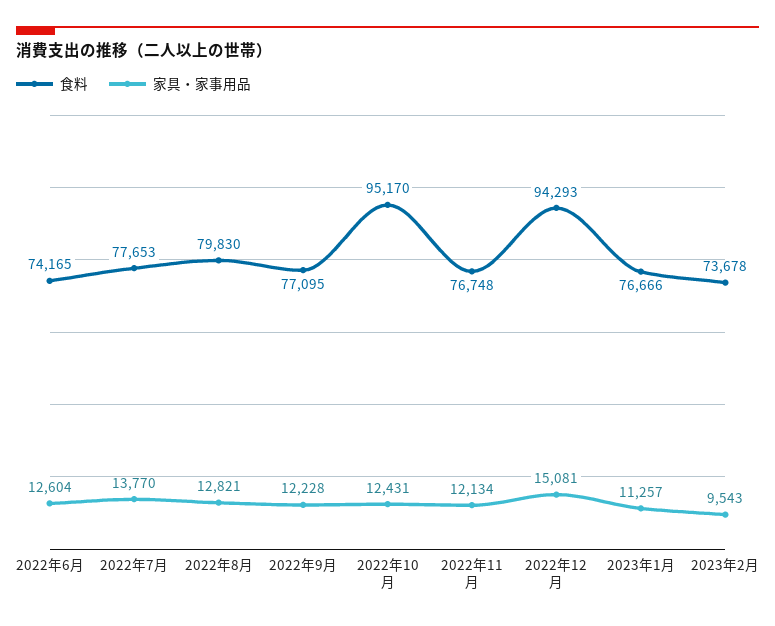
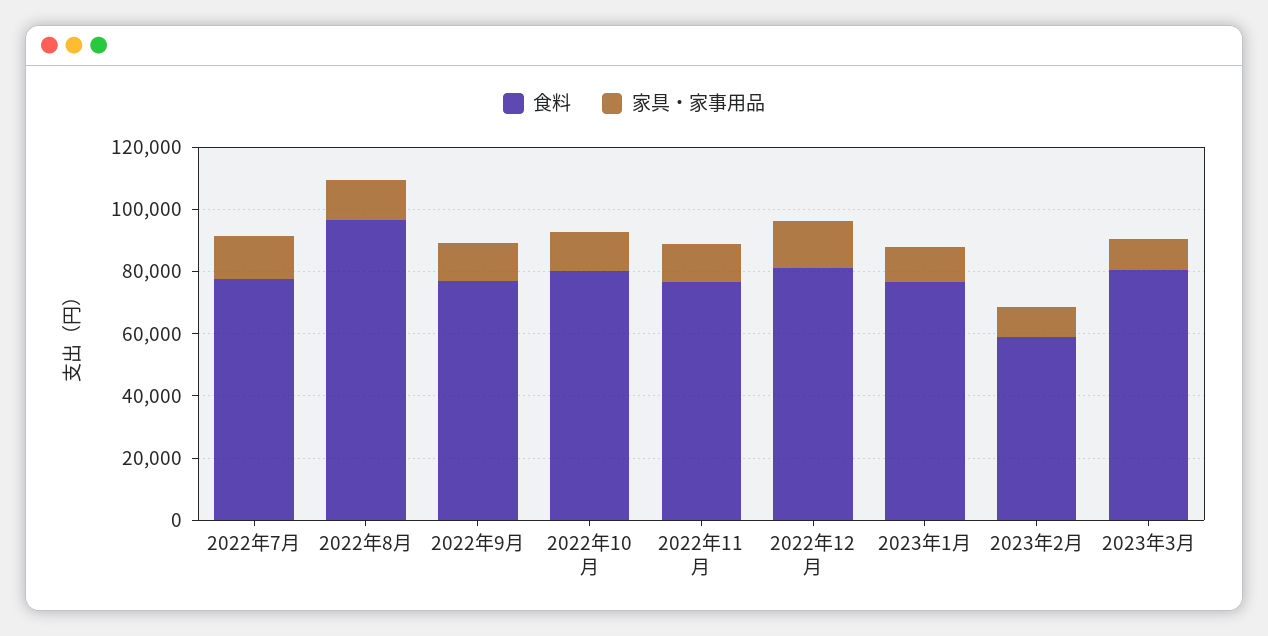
食料, 2022年6月: 74165 -> none
家具・家事用品, 2022年6月: 12604 -> none
食料, 2022年8月: 79830 -> 95000
食料, 2022年10月: 95170 -> 80000
食料, 2022年12月: 94293 -> 80000
食料, 2023年2月: 73678 -> 60000
食料, 2023年3月: none -> 80000
家具・家事用品, 2023年3月: none -> 10000

